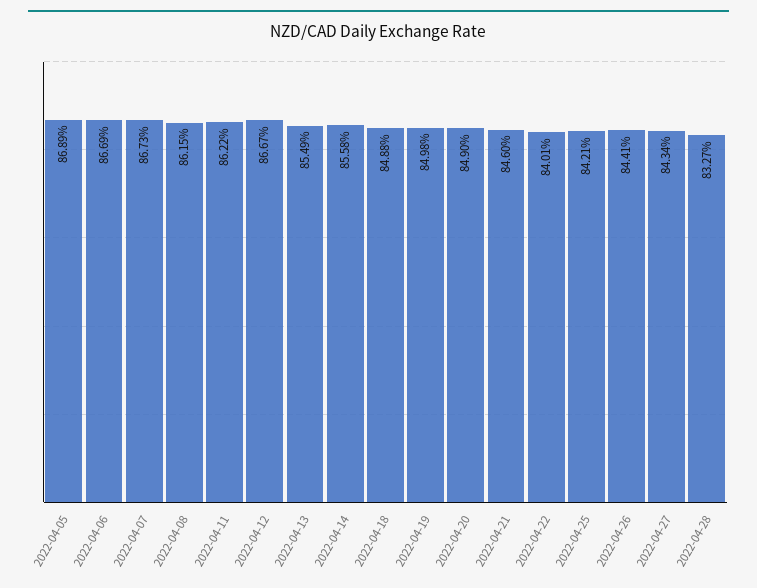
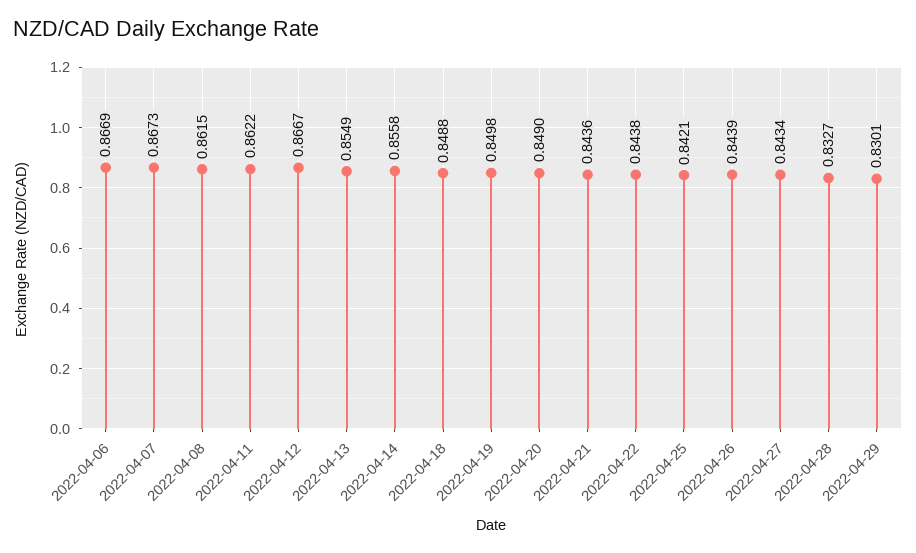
2022-04-05: 0.8689 -> none
2022-04-21: 0.846 -> 0.8436
2022-04-22: 0.8401 -> 0.8438
2022-04-26: 0.8441 -> 0.8439
2022-04-29: none -> 0.8301

